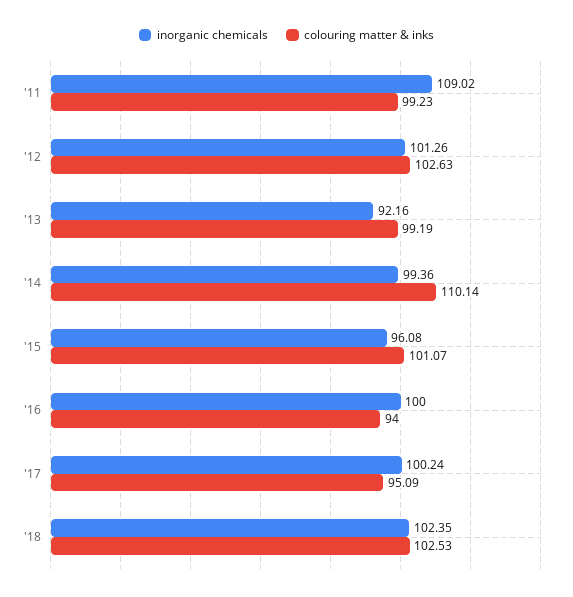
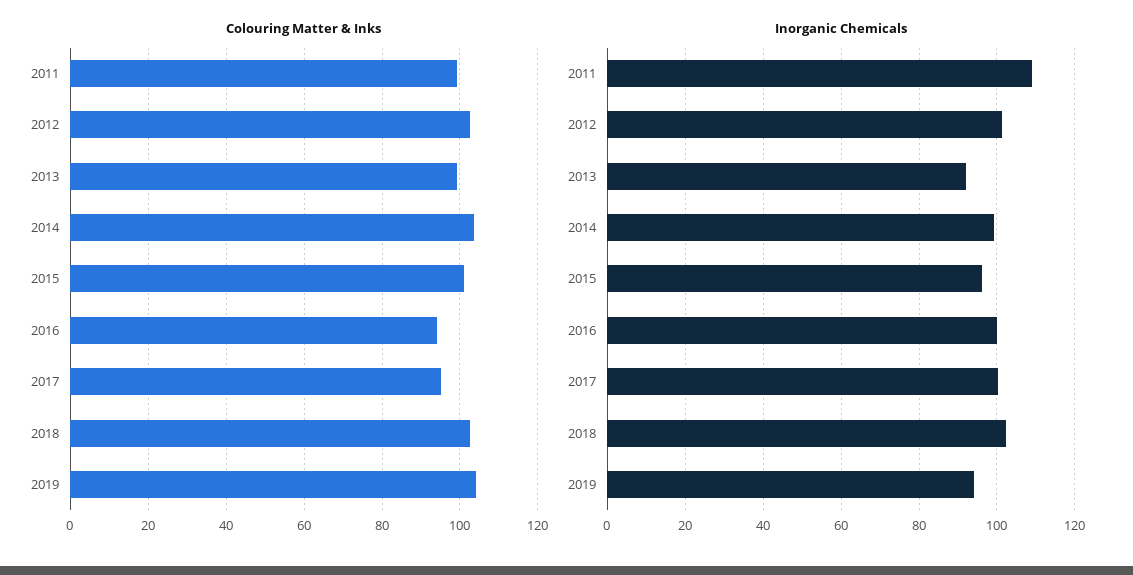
colouring matter & inks, '14: 110.14 -> 104
colouring matter & inks, 2019: none -> 104
inorganic chemicals, 2019: none -> 94

